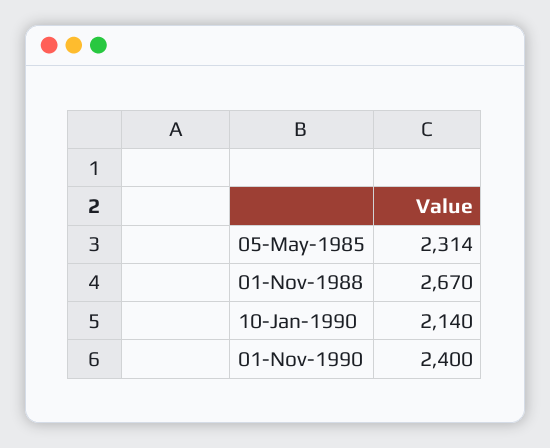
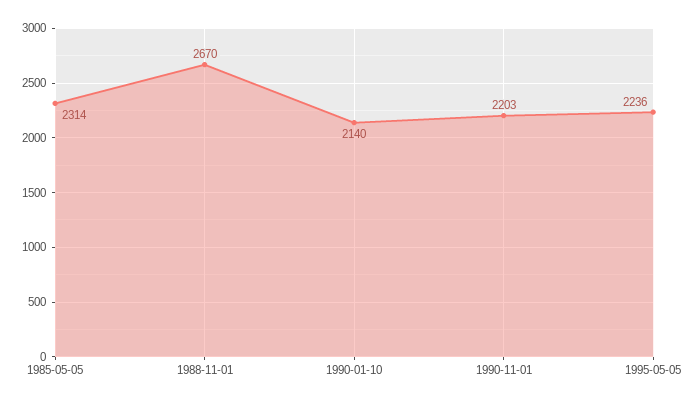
01-Nov-1990: 2400 -> 2203
1995-05-05: none -> 2236

